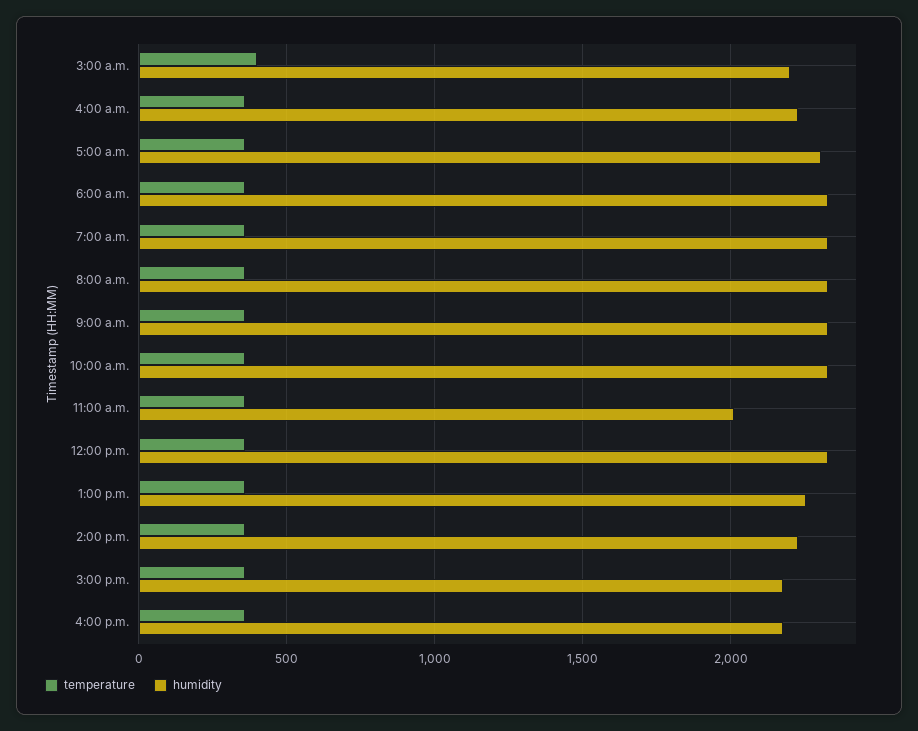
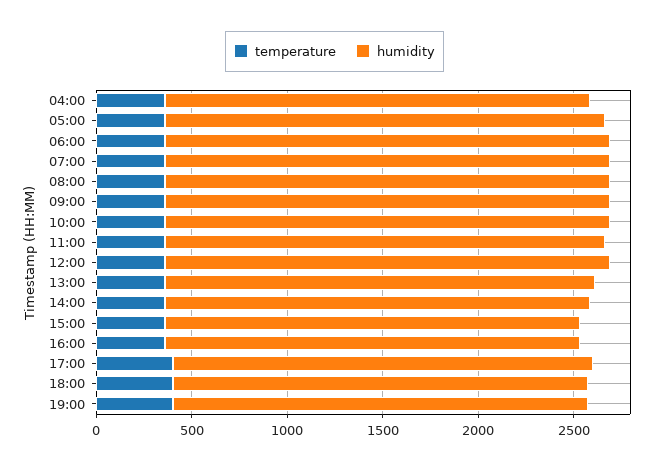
temperature, 3:00 a.m.: 400 -> none
humidity, 3:00 a.m.: 2200 -> none
humidity, 11:00 a.m.: 2000 -> 2300
temperature, 17:00: none -> 400
humidity, 17:00: none -> 2200
temperature, 18:00: none -> 400
humidity, 18:00: none -> 2200
temperature, 19:00: none -> 400
humidity, 19:00: none -> 2200

